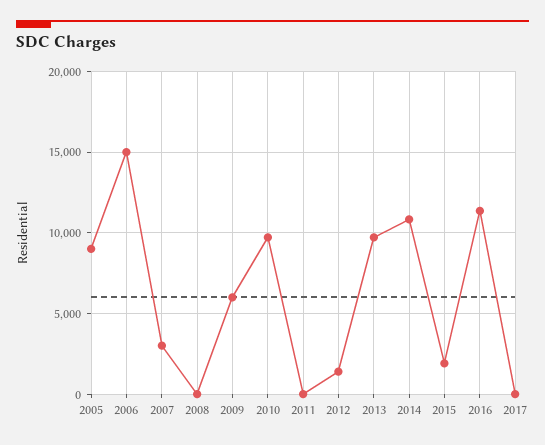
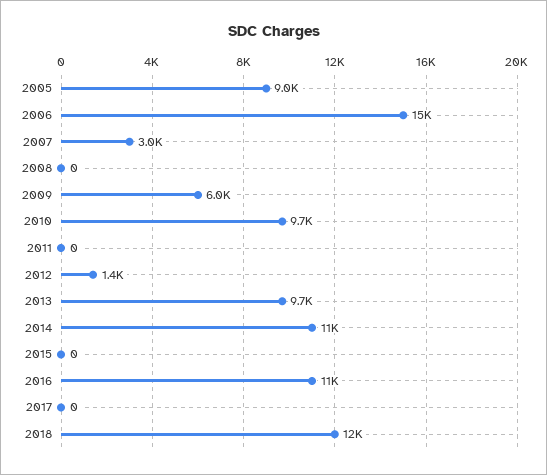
2015: 2000 -> 0
2018: none -> 12000

